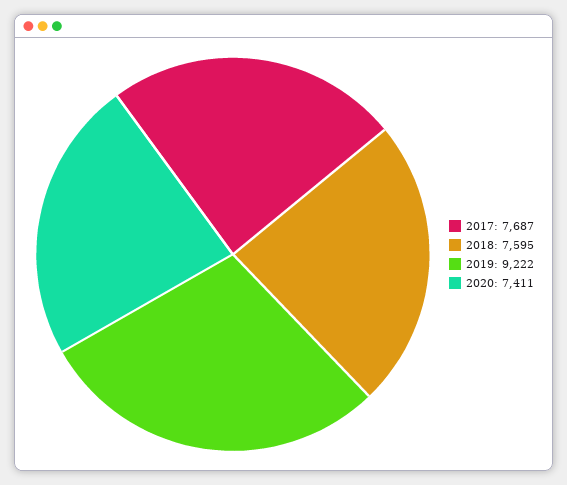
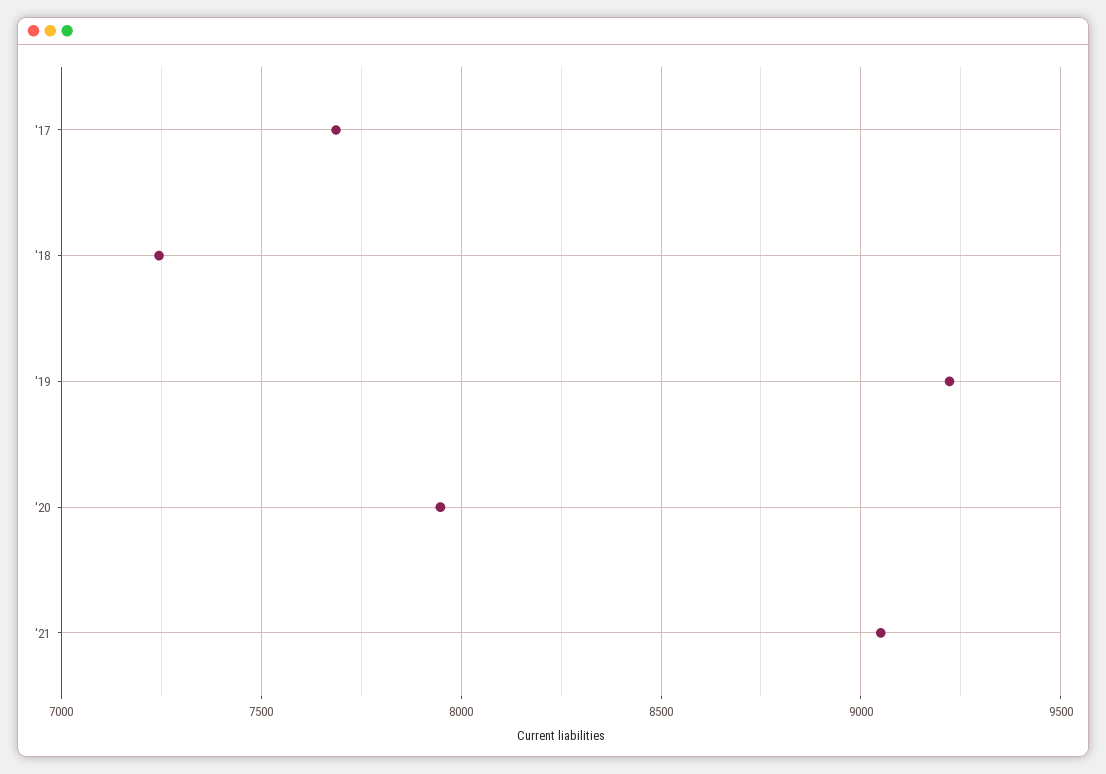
2018: 7595 -> 7250
2020: 7411 -> 7950
'21: none -> 9050

